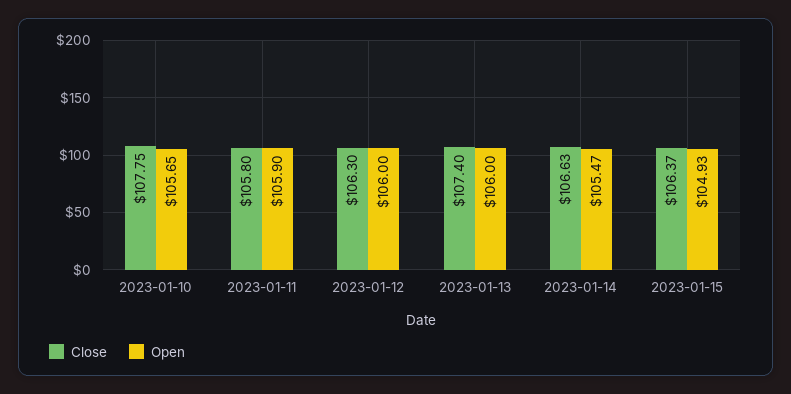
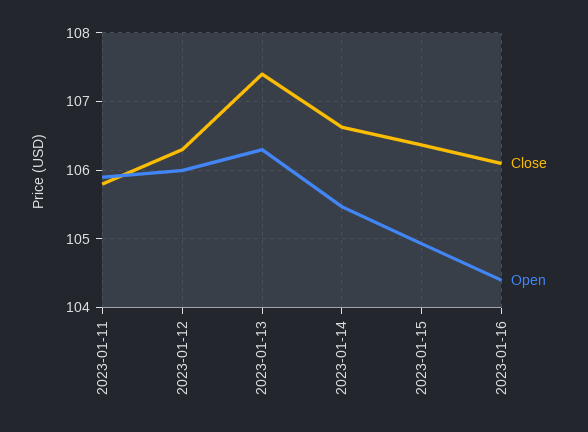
Close, 2023-01-10: 107.75 -> none
Open, 2023-01-10: 105.65 -> none
Open, 2023-01-13: 106 -> 106.3
Close, 2023-01-16: none -> 106.1
Open, 2023-01-16: none -> 104.4

